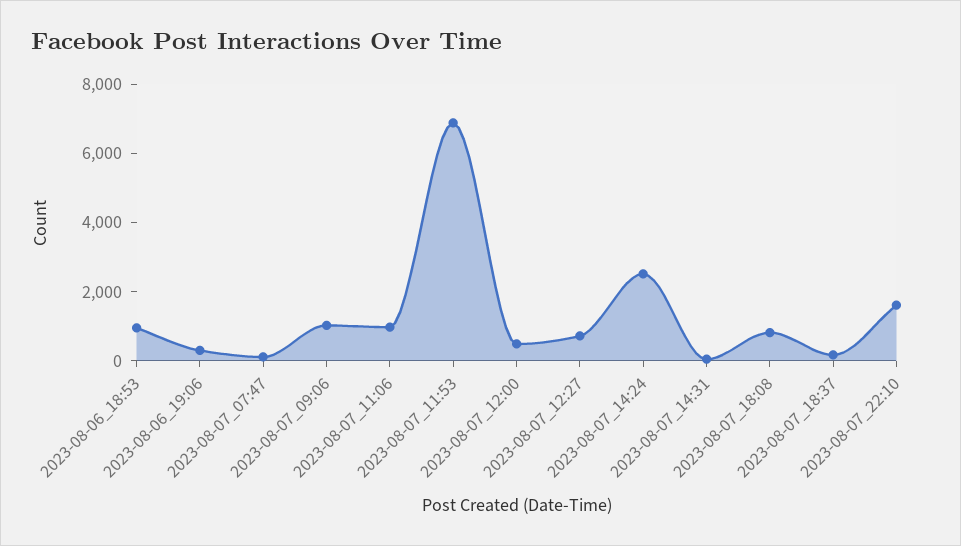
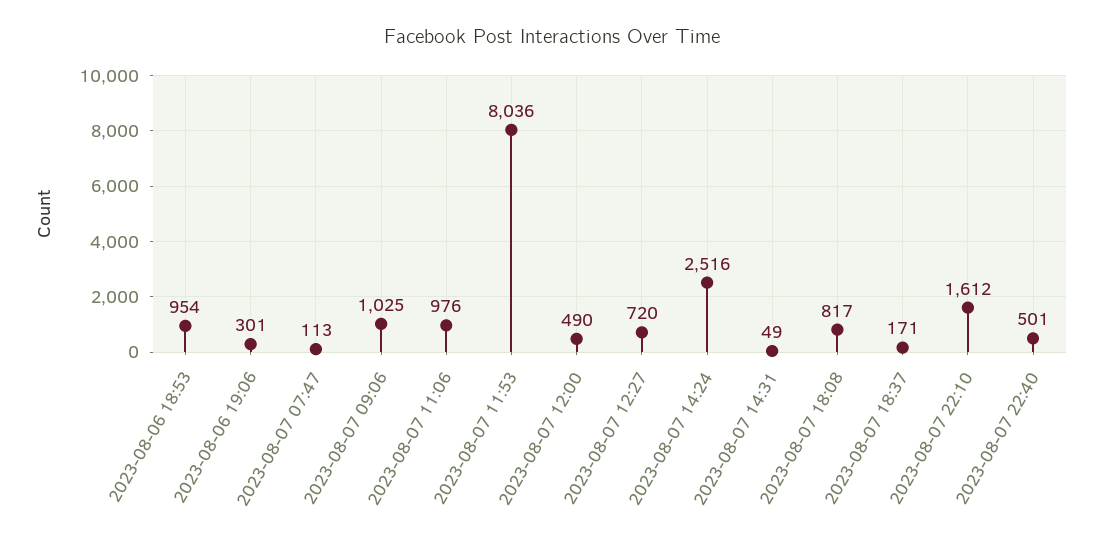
2023-08-07_11:53: 7000 -> 8036
2023-08-07 22:40: none -> 501

